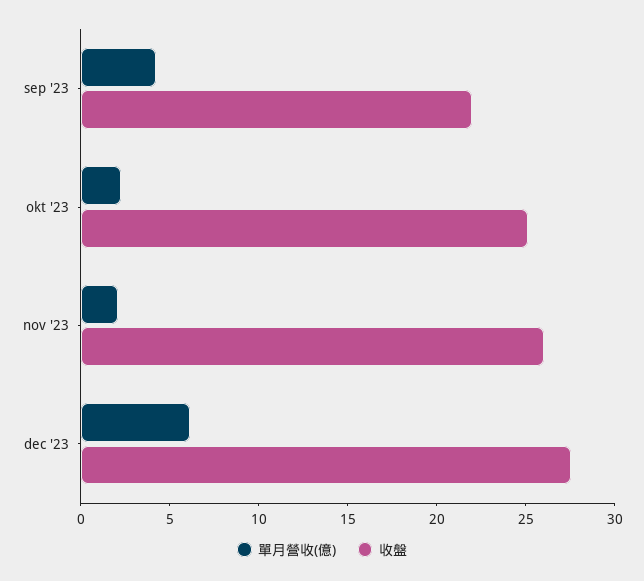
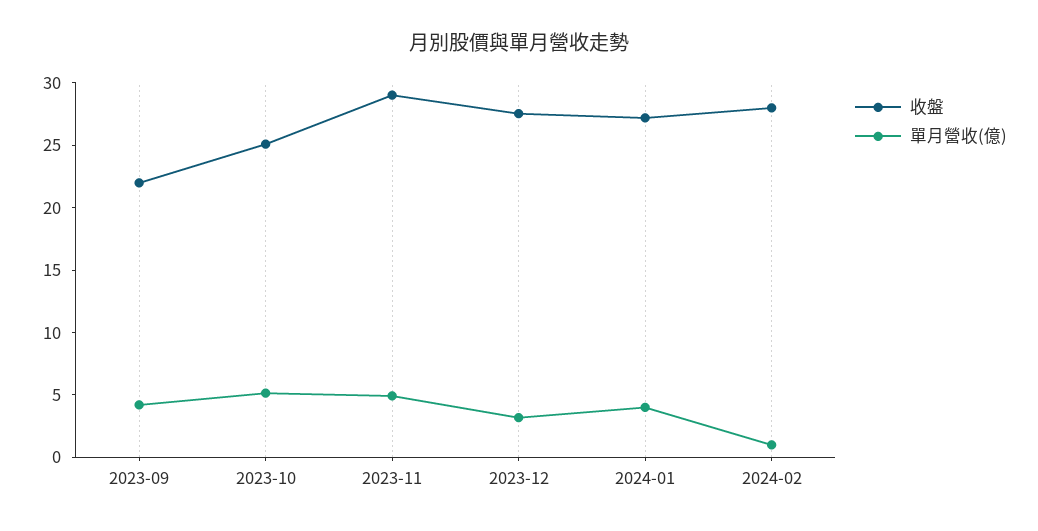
單月營收(億), okt '23: 2 -> 5
單月營收(億), nov '23: 2 -> 5
收盤, nov '23: 26 -> 29
單月營收(億), dec '23: 6 -> 3
收盤, 2024-01: none -> 27
單月營收(億), 2024-01: none -> 4
收盤, 2024-02: none -> 28
單月營收(億), 2024-02: none -> 1

